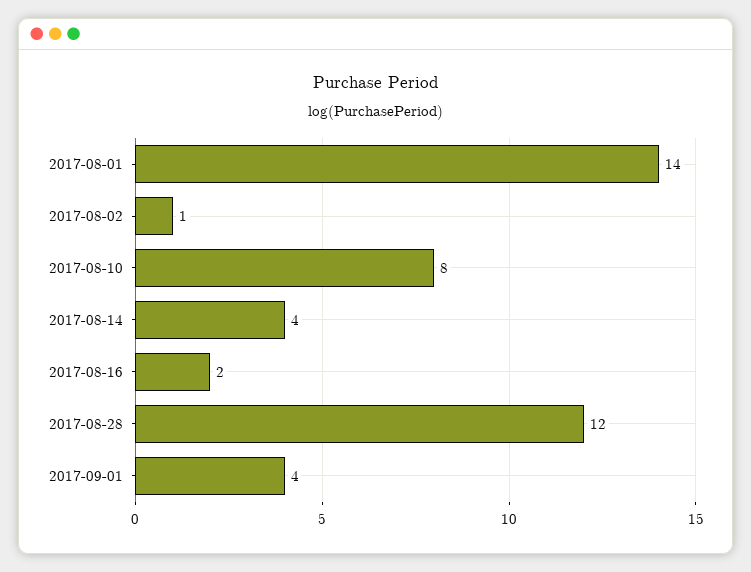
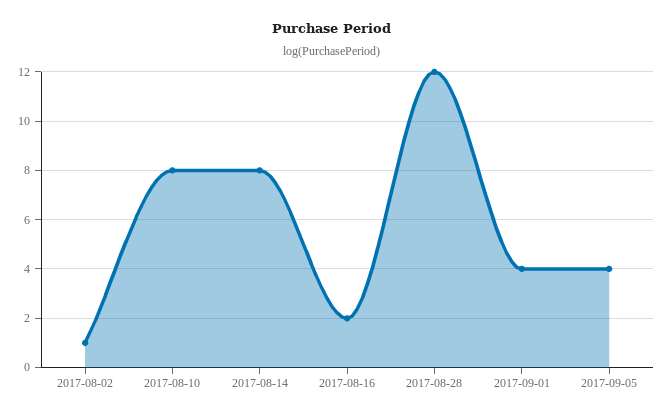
2017-08-01: 14 -> none
2017-08-14: 4 -> 8
2017-09-05: none -> 4

